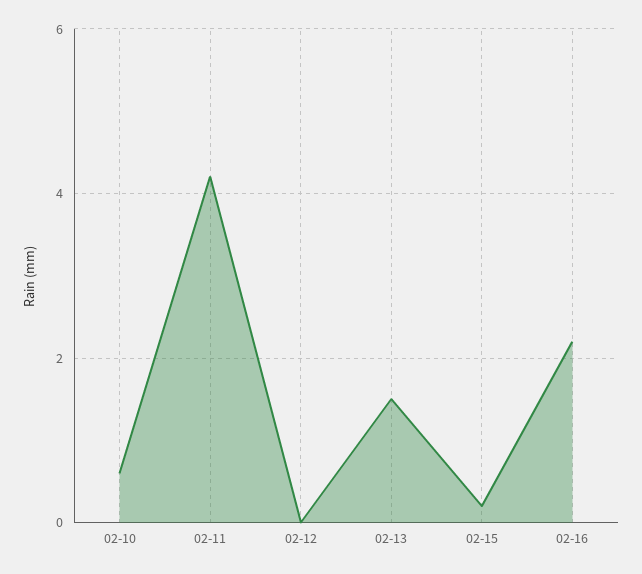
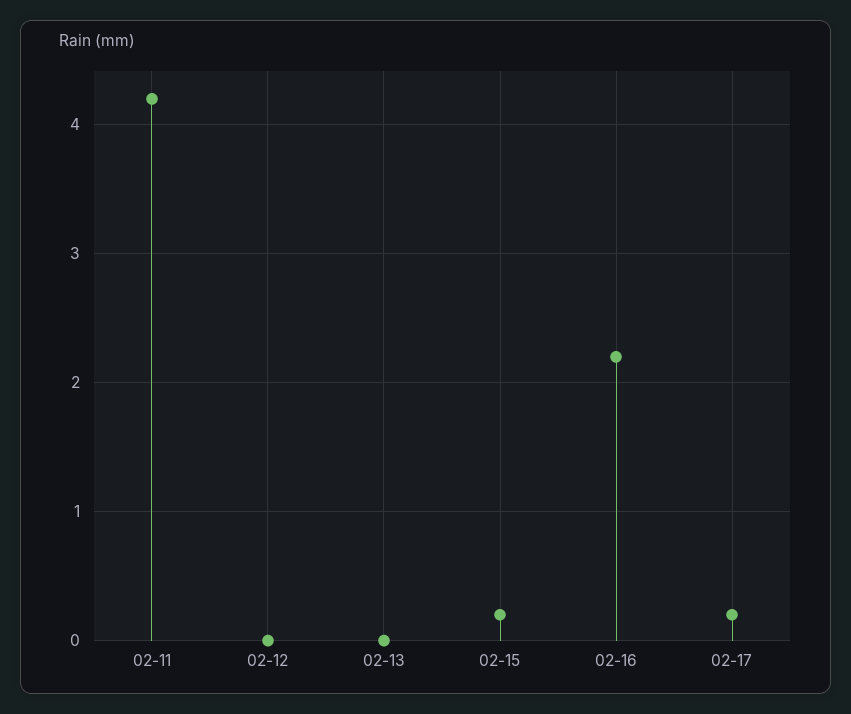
02-10: 0.5 -> none
02-13: 1.5 -> 0
02-17: none -> 0.2

